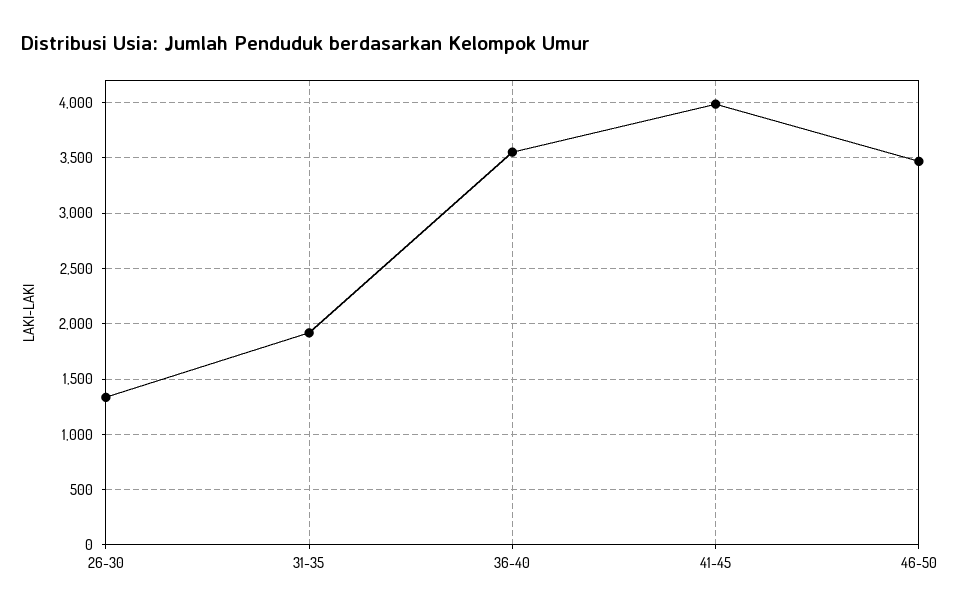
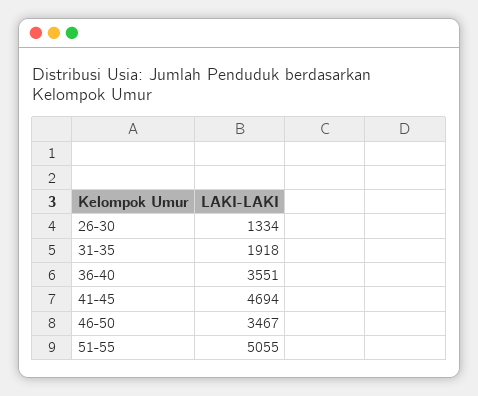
41-45: 4000 -> 4694
51-55: none -> 5055

